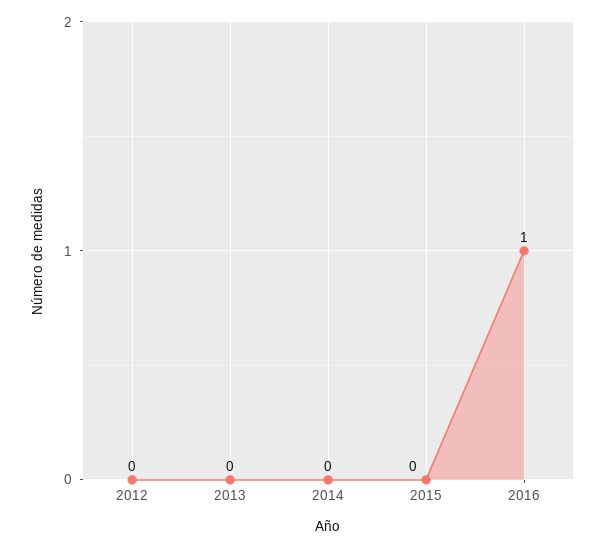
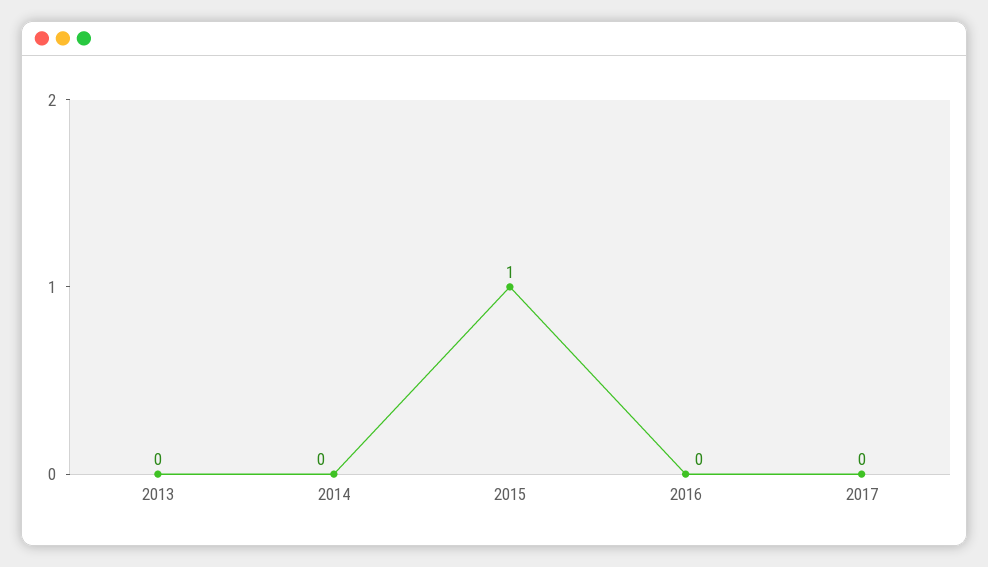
2012: 0 -> none
2015: 0 -> 1
2016: 1 -> 0
2017: none -> 0

